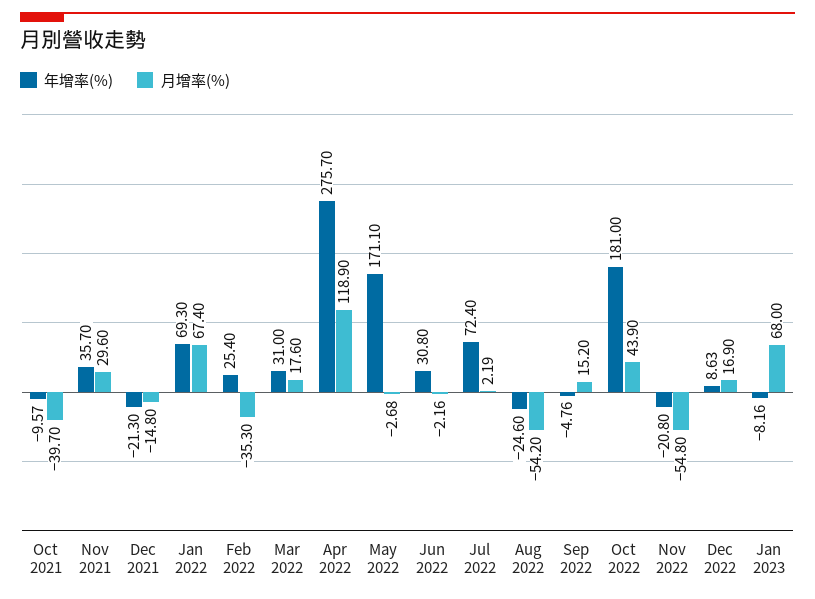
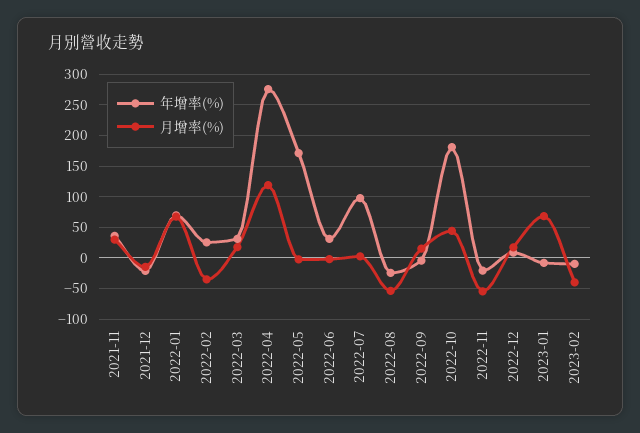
年增率(%), Oct 2021: -9.57 -> none
月增率(%), Oct 2021: -39.7 -> none
年增率(%), Jul 2022: 72.4 -> 100
年增率(%), 2023-02: none -> -10
月增率(%), 2023-02: none -> -40

